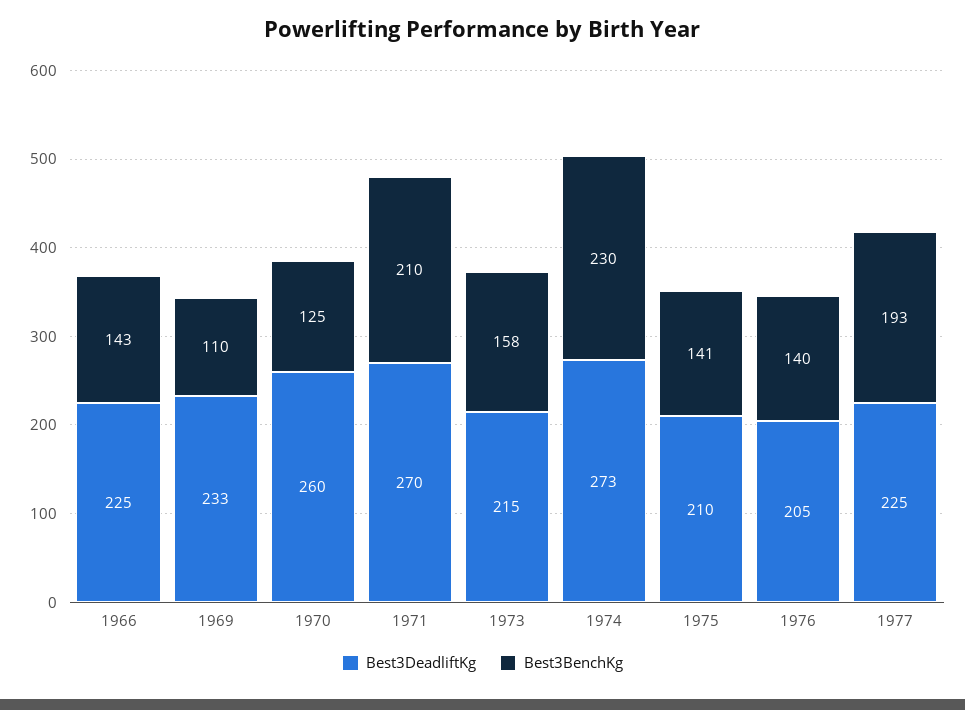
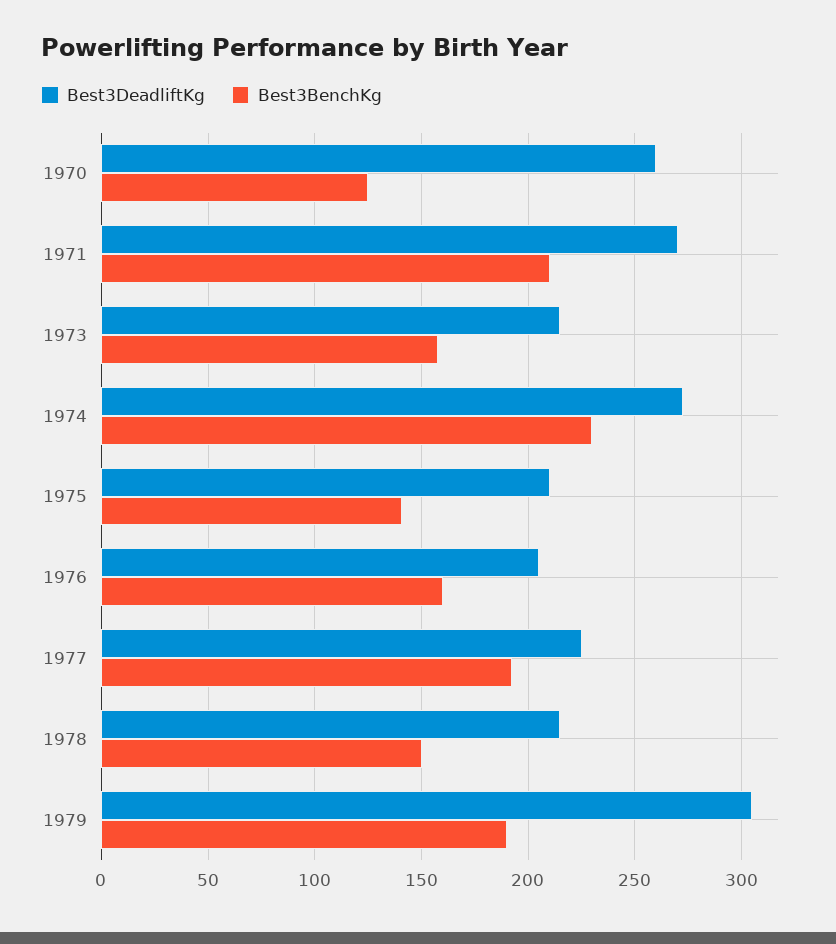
Best3DeadliftKg, 1966: 225 -> none
Best3BenchKg, 1966: 143 -> none
Best3DeadliftKg, 1969: 233 -> none
Best3BenchKg, 1969: 110 -> none
Best3BenchKg, 1976: 140 -> 160
Best3DeadliftKg, 1978: none -> 215
Best3BenchKg, 1978: none -> 150
Best3DeadliftKg, 1979: none -> 305
Best3BenchKg, 1979: none -> 190

